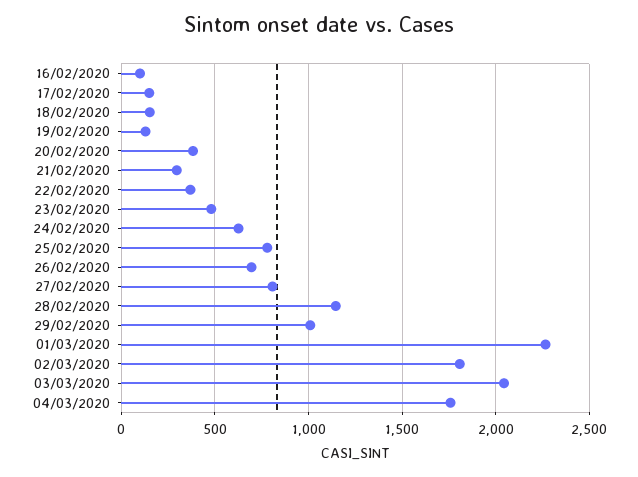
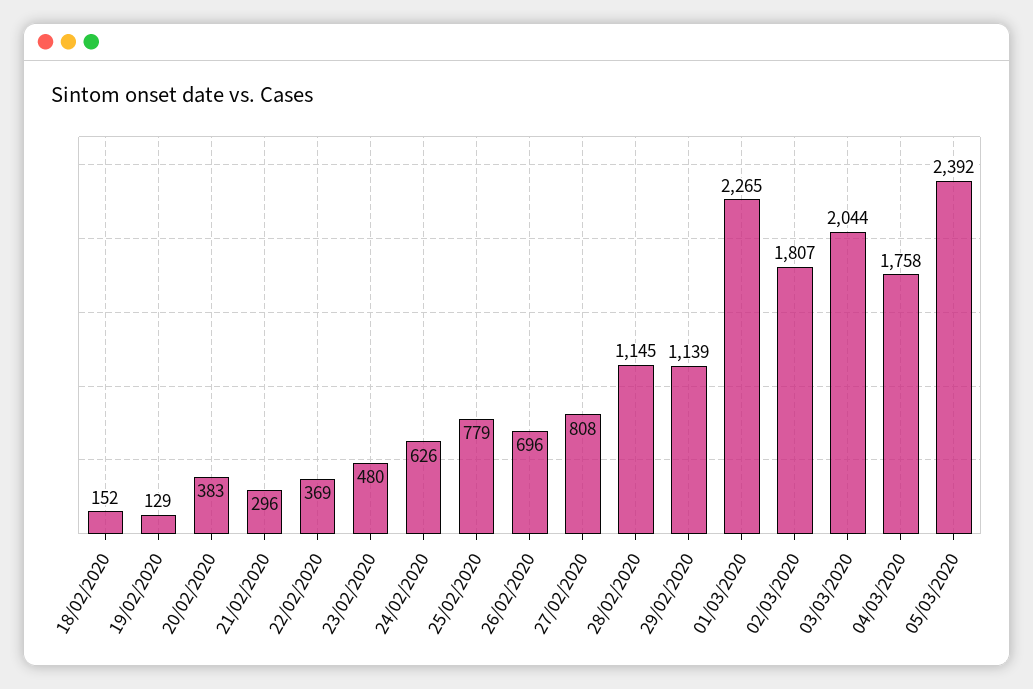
16/02/2020: 100 -> none
17/02/2020: 150 -> none
29/02/2020: 1000 -> 1139
05/03/2020: none -> 2392

